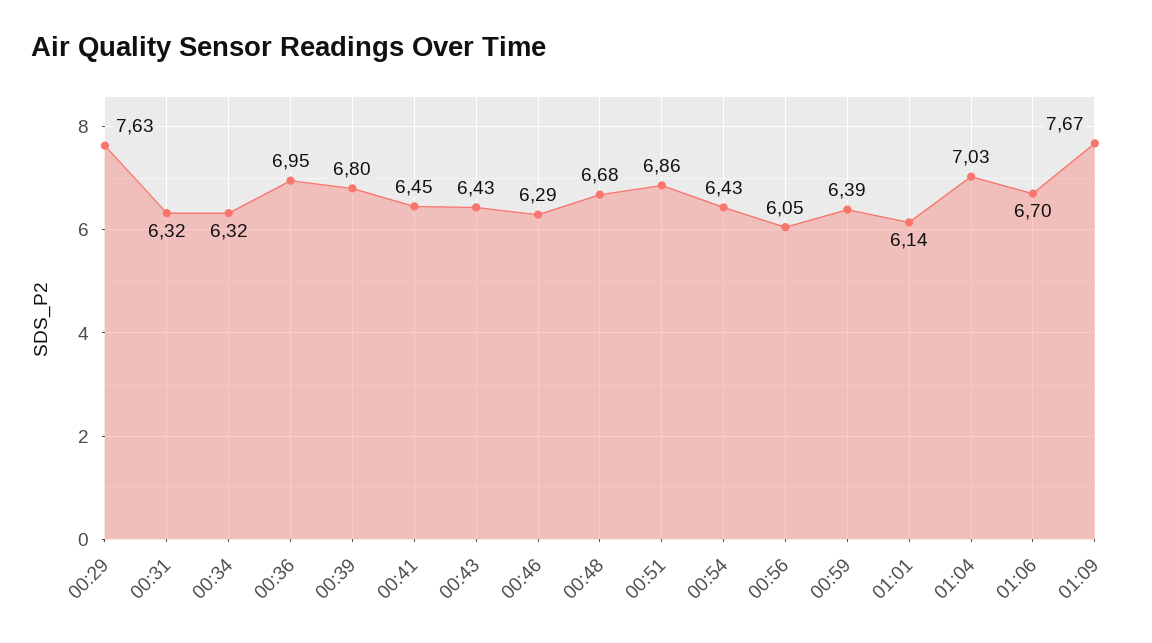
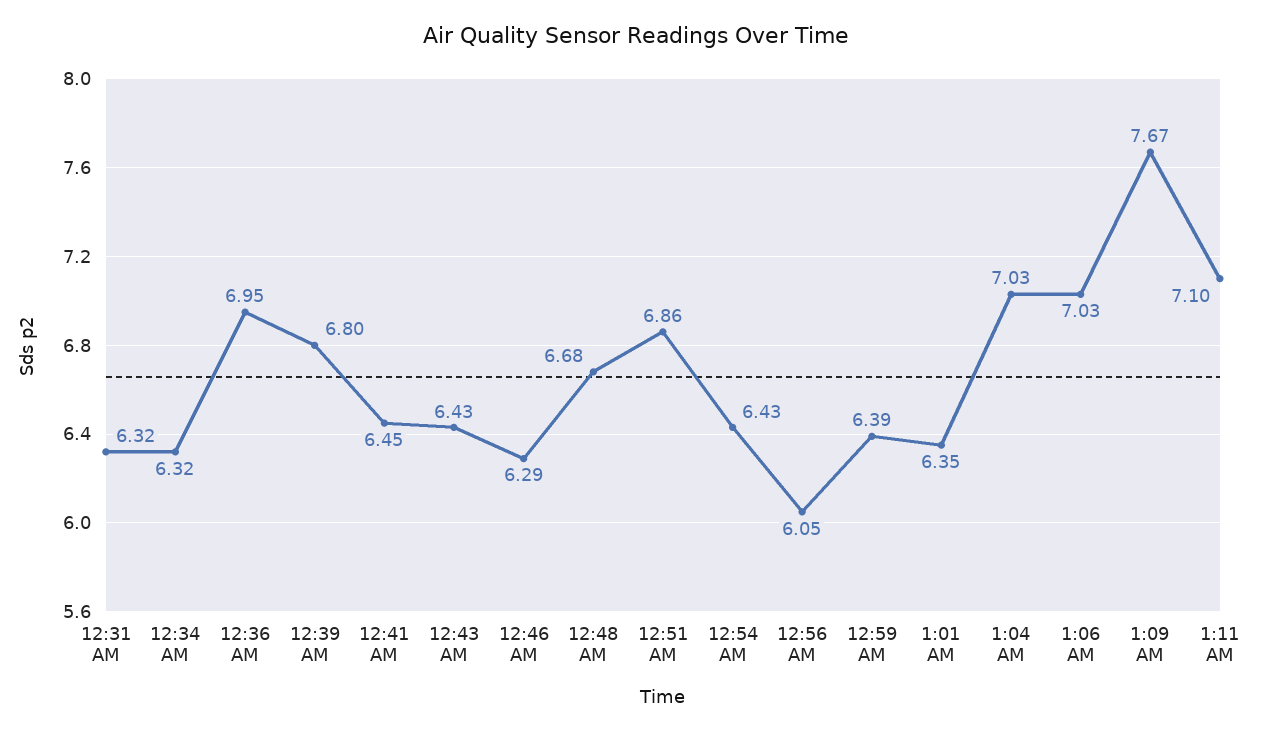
00:29: 7.63 -> none
01:01: 6.14 -> 6.35
01:06: 6.7 -> 7.03
1:11 AM: none -> 7.1

